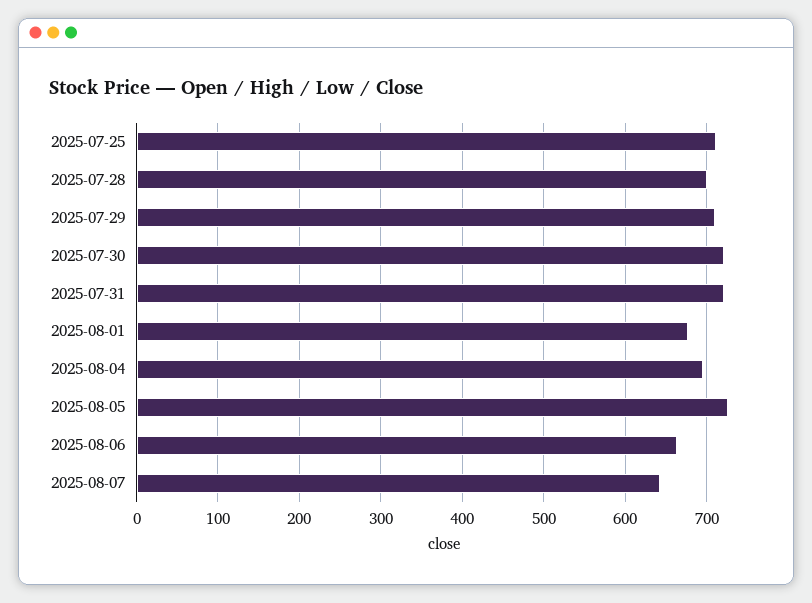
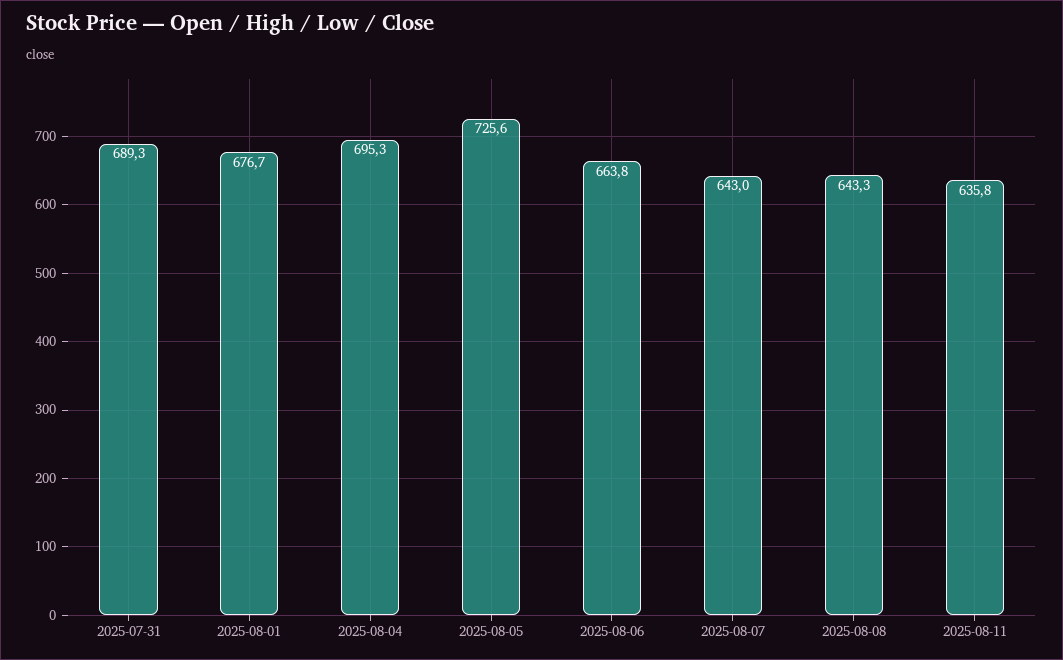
2025-07-25: 710 -> none
2025-07-28: 700 -> none
2025-07-29: 710 -> none
2025-07-30: 720 -> none
2025-07-31: 720 -> 689.3
2025-08-08: none -> 643.3
2025-08-11: none -> 635.8

